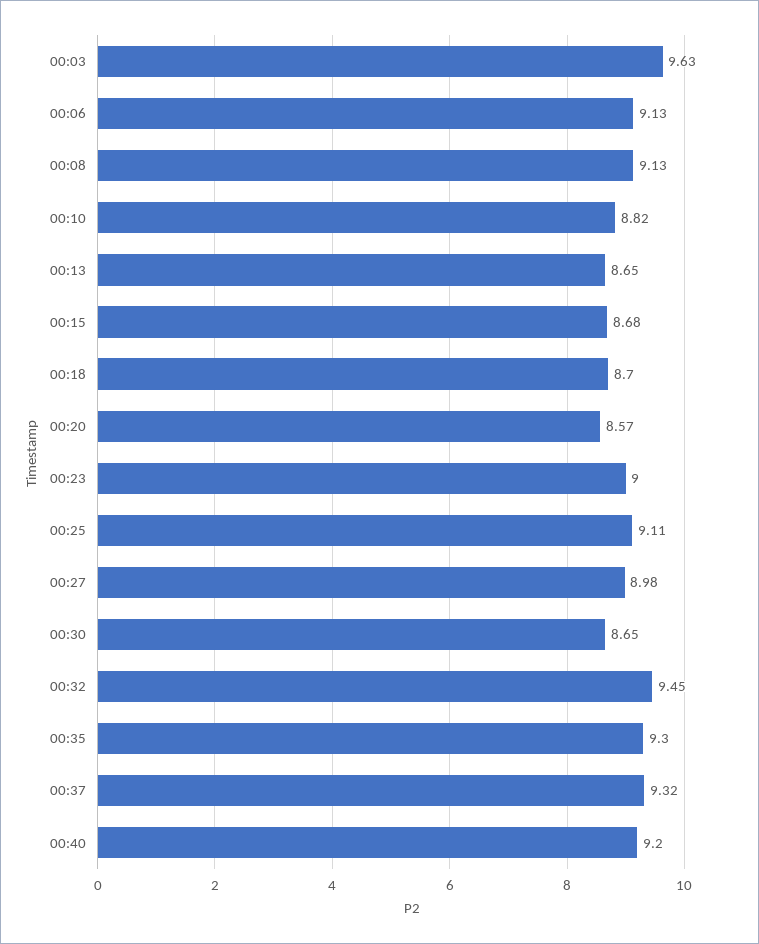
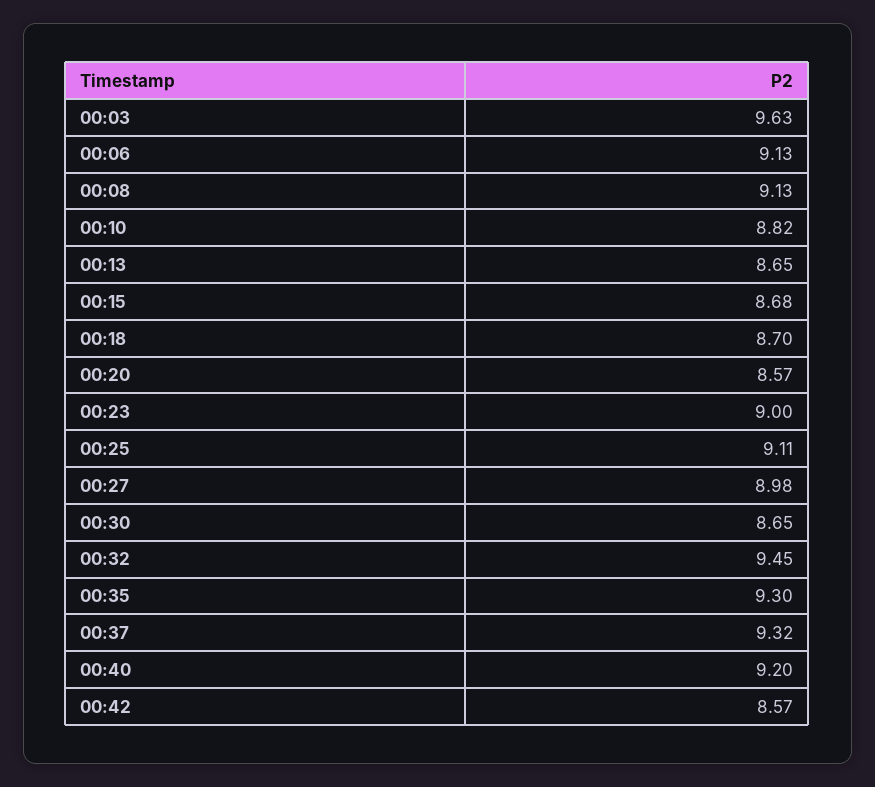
00:42: none -> 8.57

